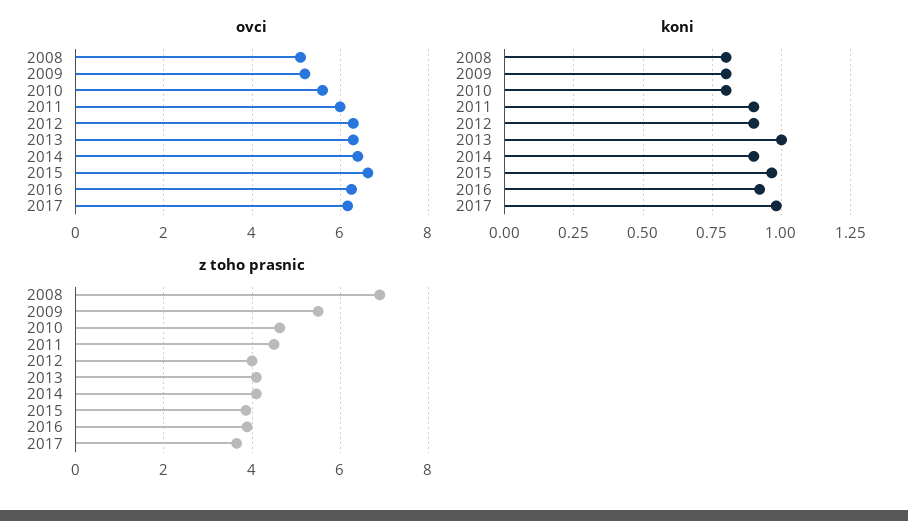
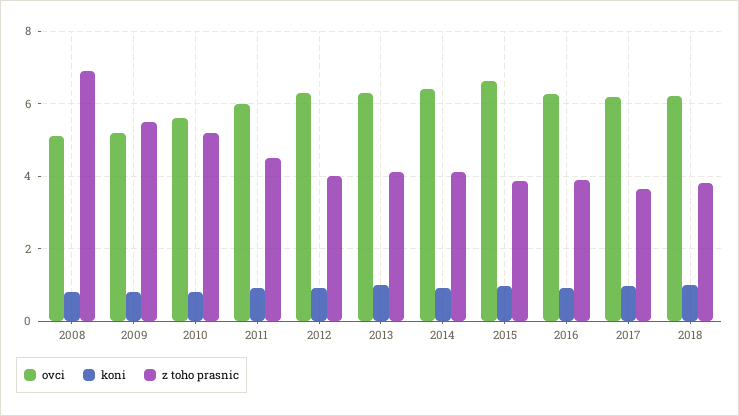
z toho prasnic, 2010: 4.6 -> 5.2
ovci, 2018: none -> 6.2
koni, 2018: none -> 1
z toho prasnic, 2018: none -> 3.8

